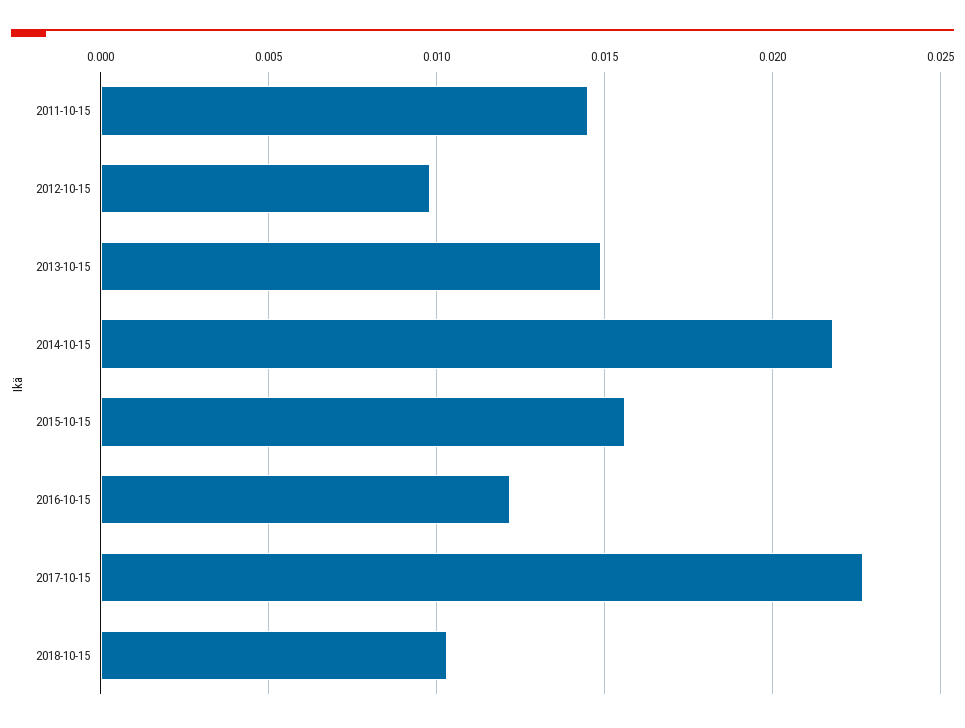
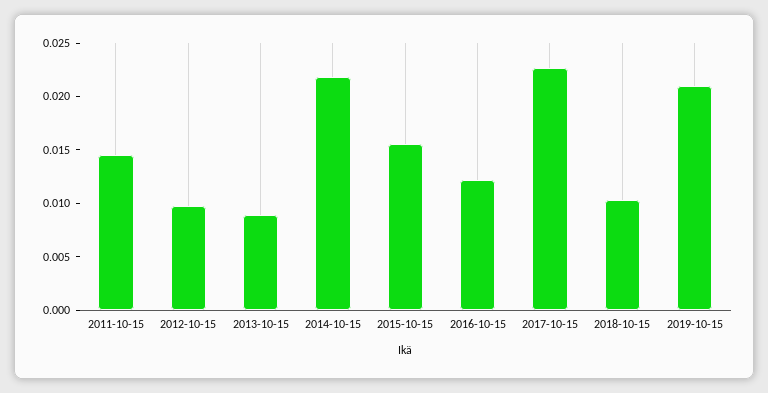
2013-10-15: 0.015 -> 0.009
2019-10-15: none -> 0.021

